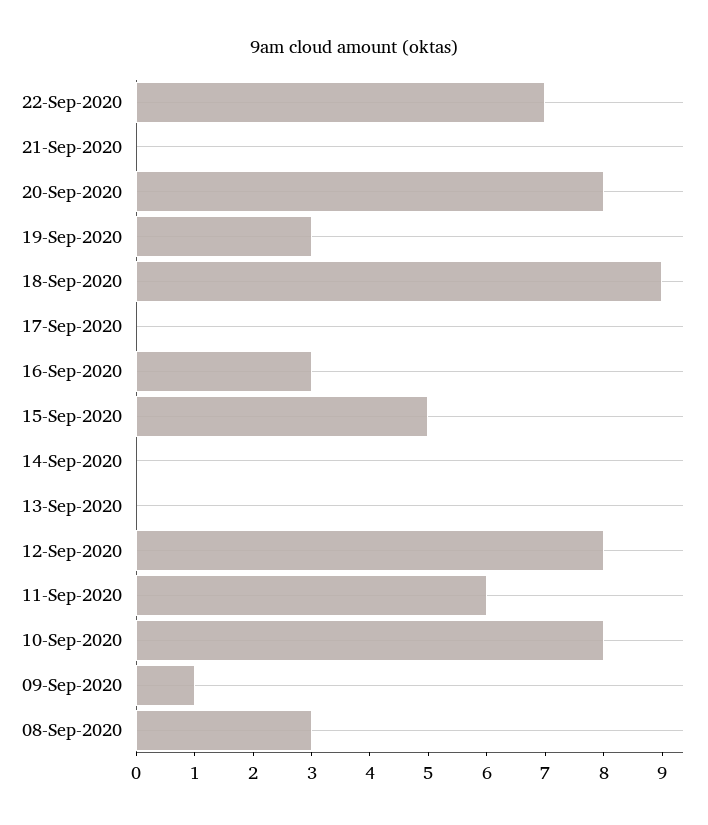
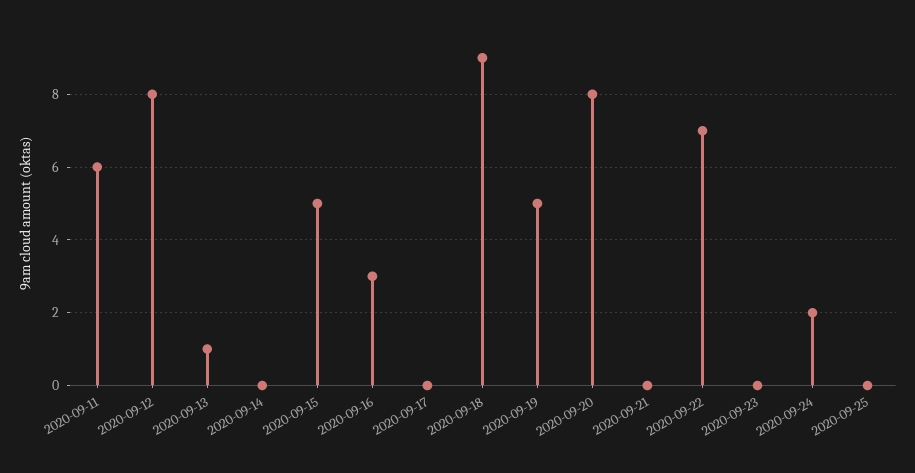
19-Sep-2020: 3 -> 5
13-Sep-2020: 0 -> 1
10-Sep-2020: 8 -> none
09-Sep-2020: 1 -> none
08-Sep-2020: 3 -> none
2020-09-23: none -> 0
2020-09-24: none -> 2
2020-09-25: none -> 0

